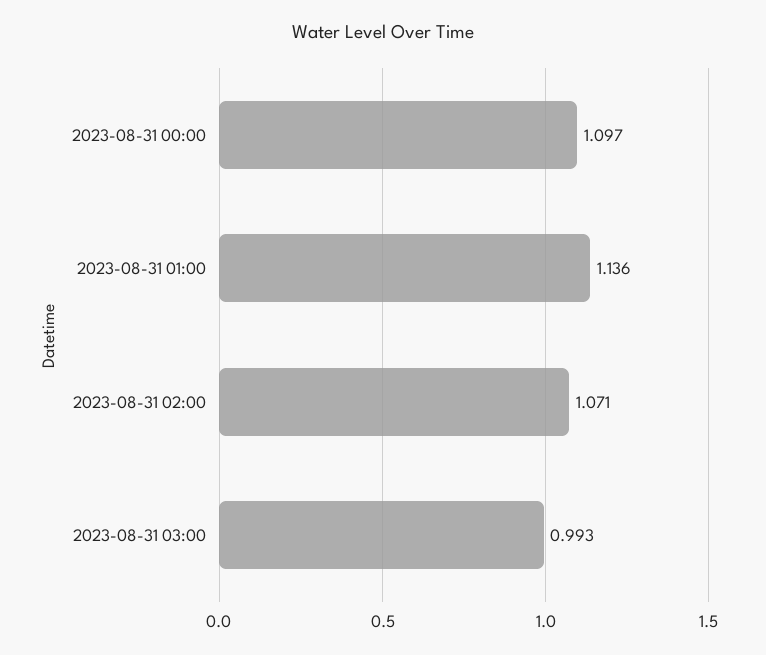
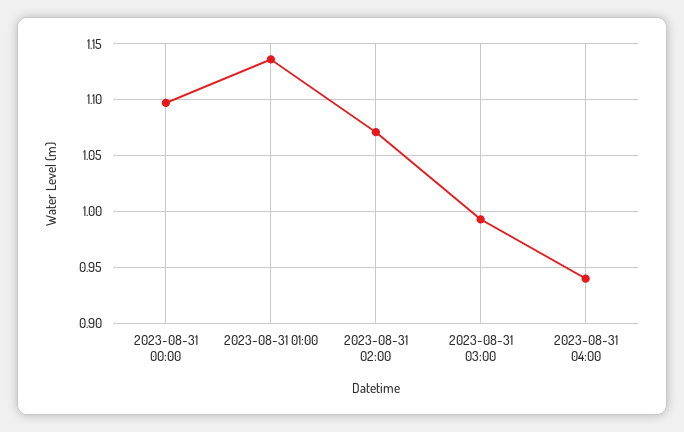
2023-08-31 04:00: none -> 0.94

